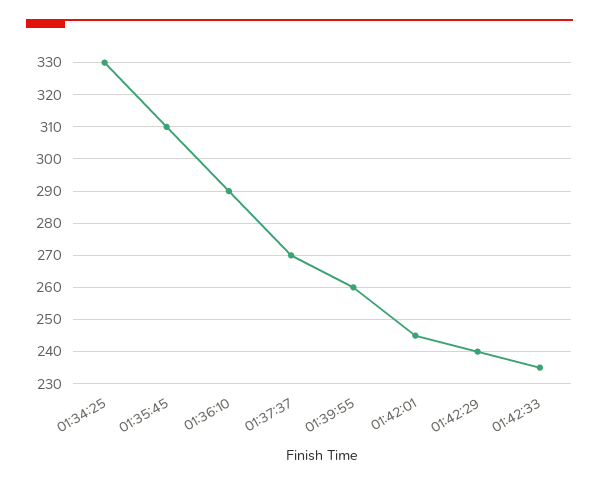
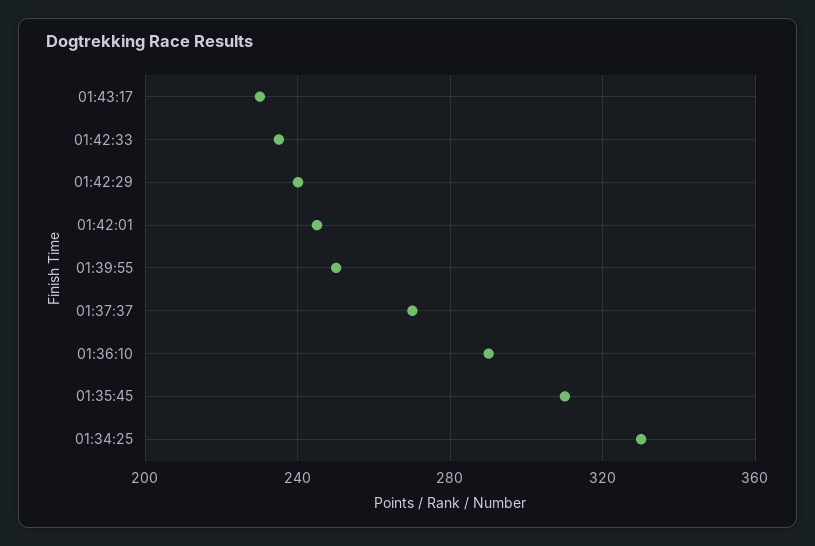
01:39:55: 260 -> 250
01:43:17: none -> 230

